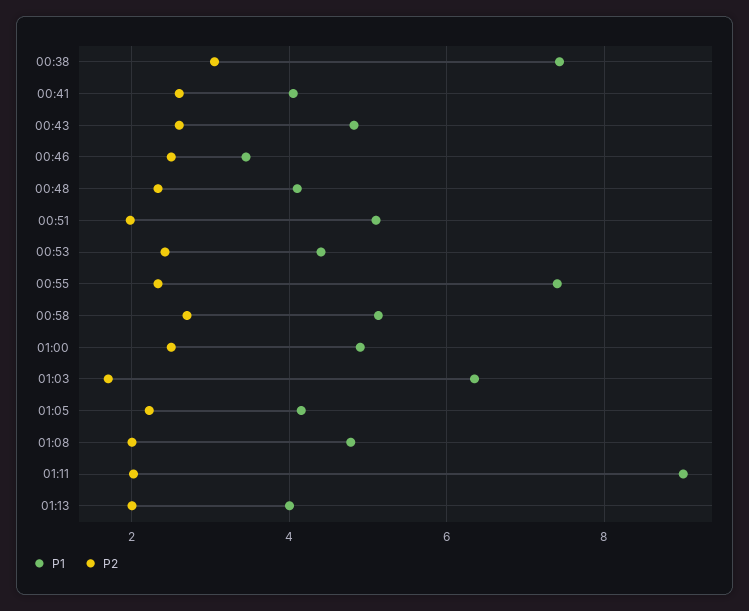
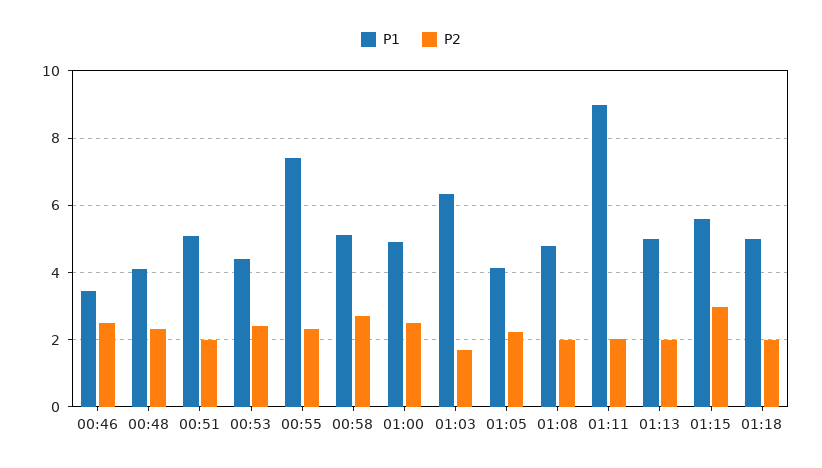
P1, 00:38: 7.4 -> none
P2, 00:38: 3 -> none
P1, 00:41: 4 -> none
P2, 00:41: 2.6 -> none
P1, 00:43: 4.8 -> none
P2, 00:43: 2.6 -> none
P1, 01:13: 4 -> 5
P1, 01:15: none -> 5.6
P2, 01:15: none -> 3
P1, 01:18: none -> 5
P2, 01:18: none -> 2

